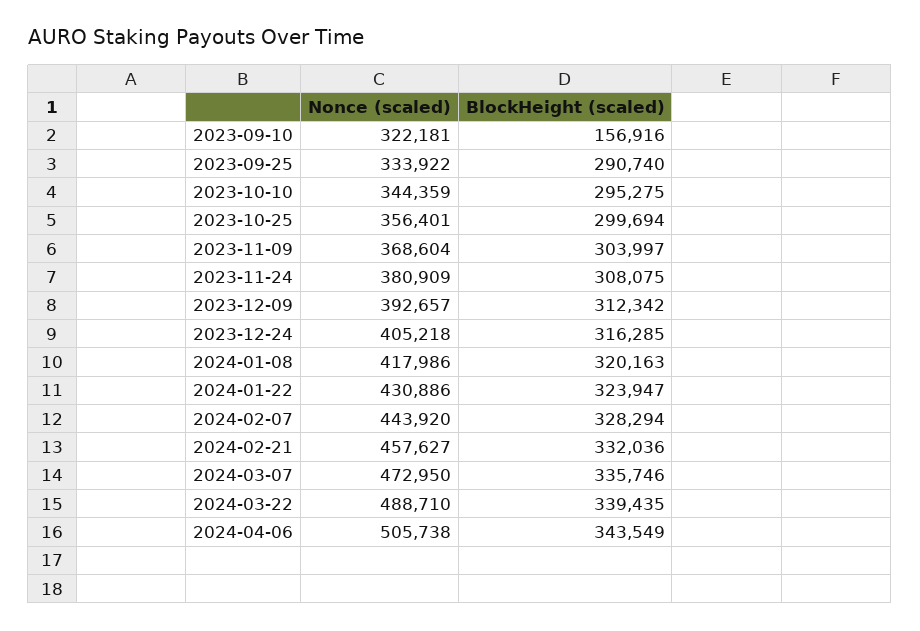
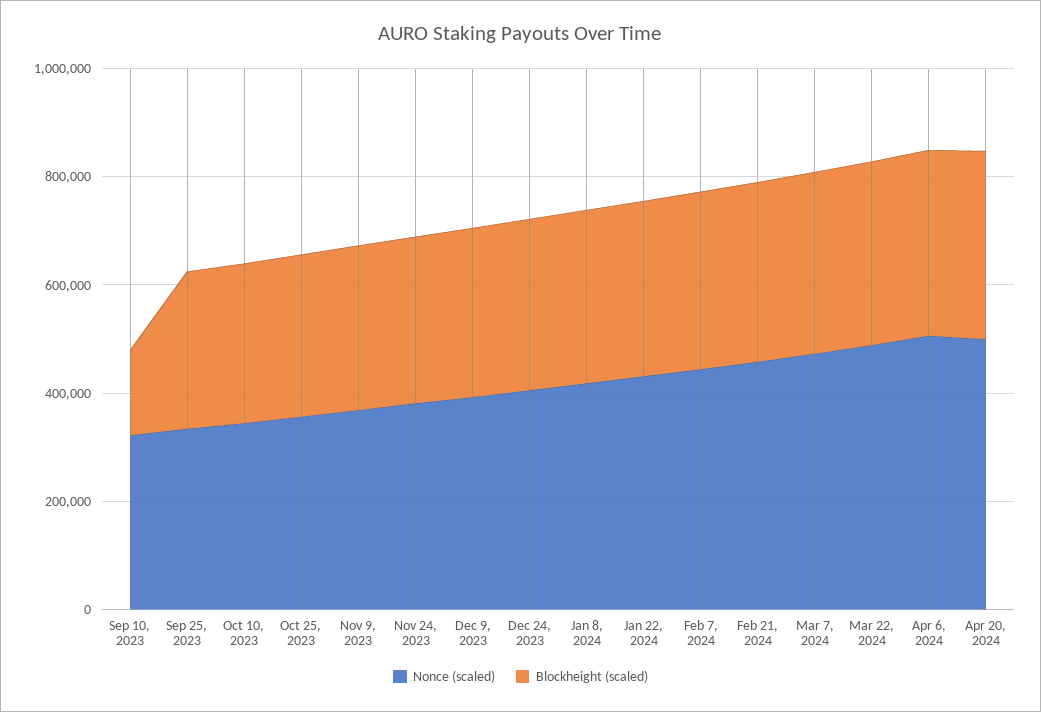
Nonce (scaled), Apr 20, 2024: none -> 500000
BlockHeight (scaled), Apr 20, 2024: none -> 350000

